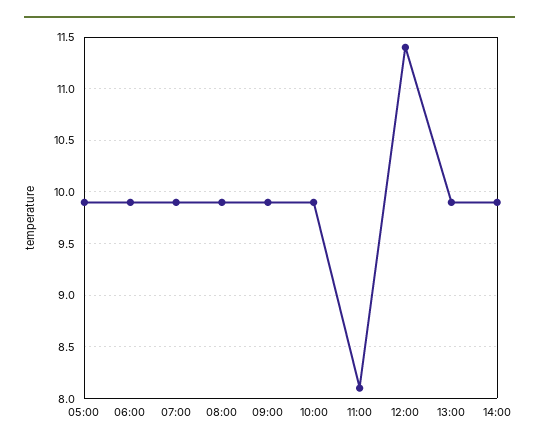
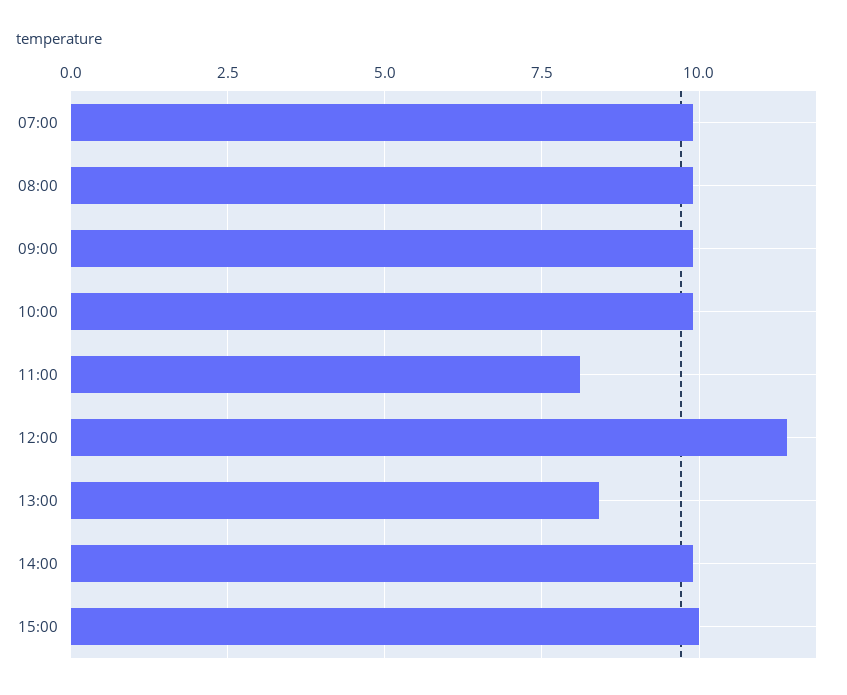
05:00: 9.9 -> none
06:00: 9.9 -> none
13:00: 9.9 -> 8.5
15:00: none -> 10

